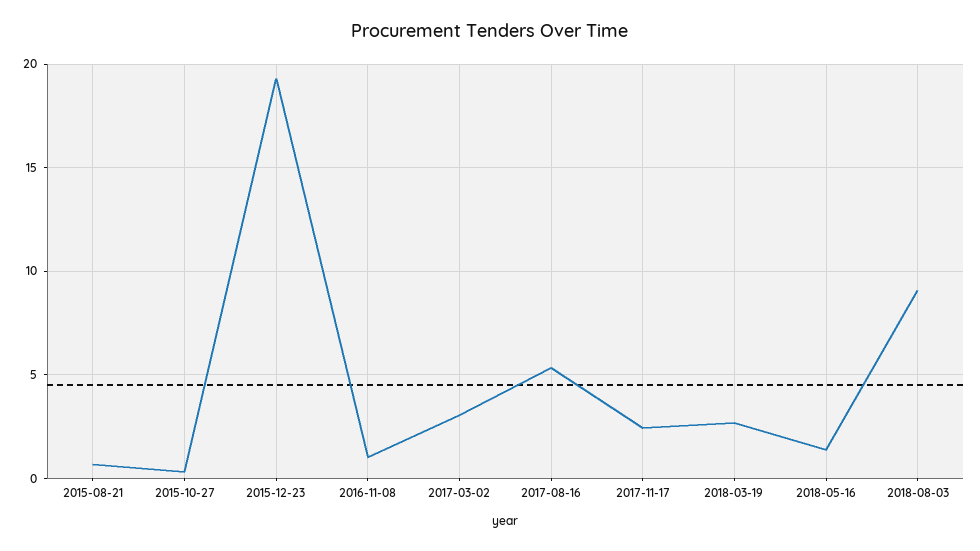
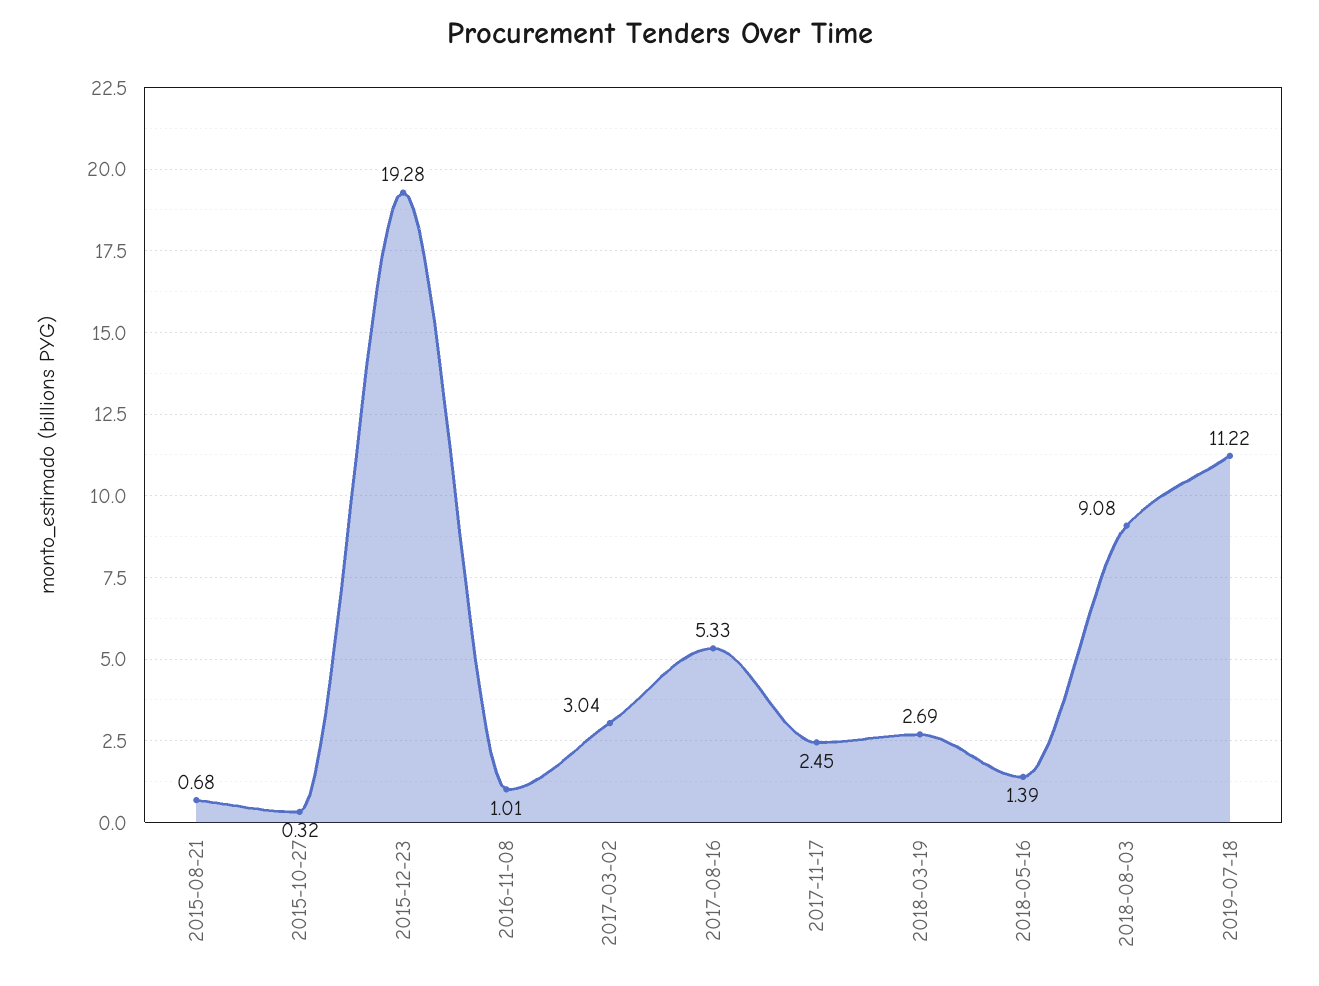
2019-07-18: none -> 11.22

